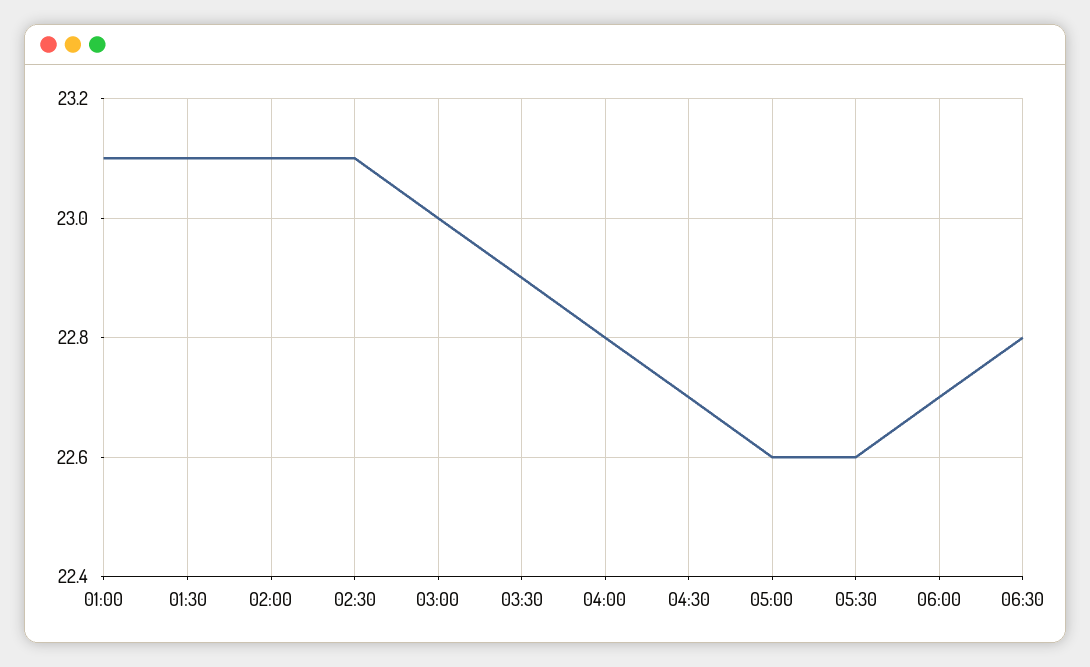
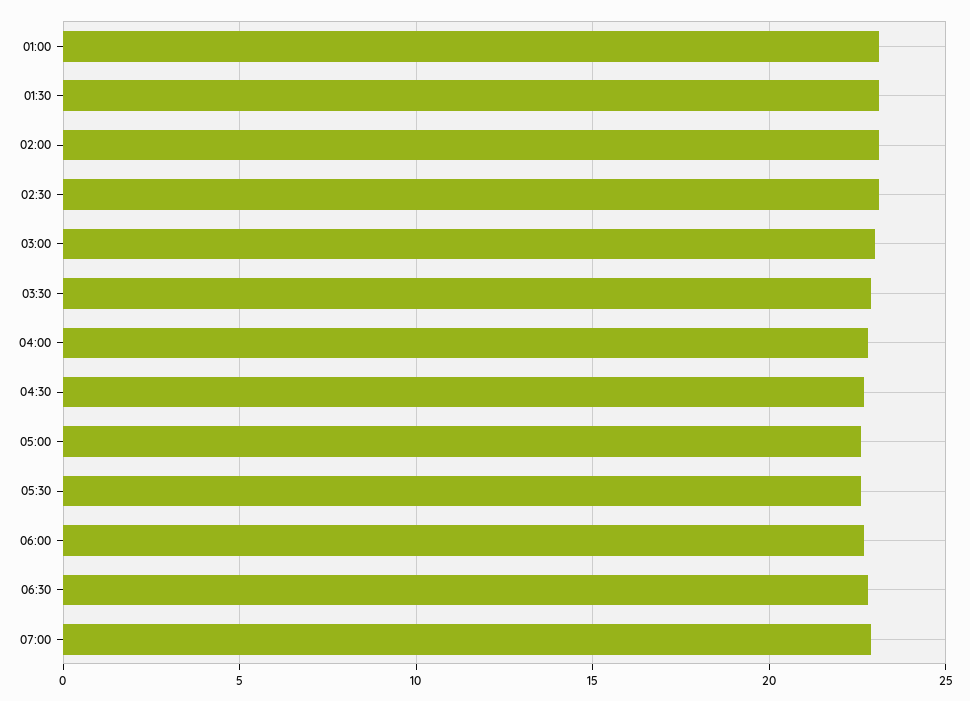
07:00: none -> 23

